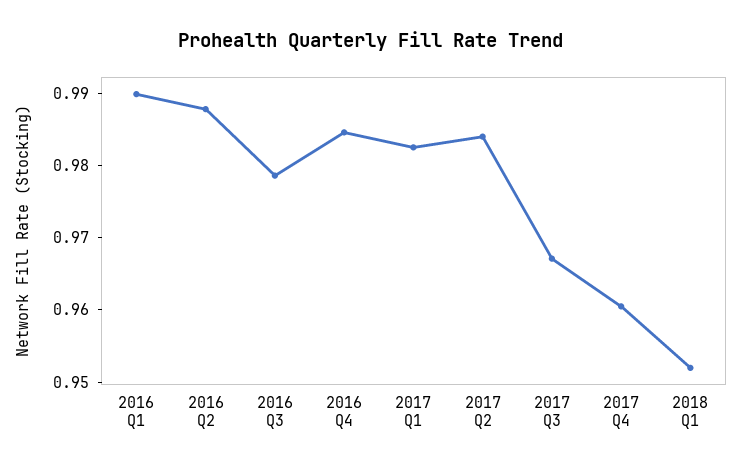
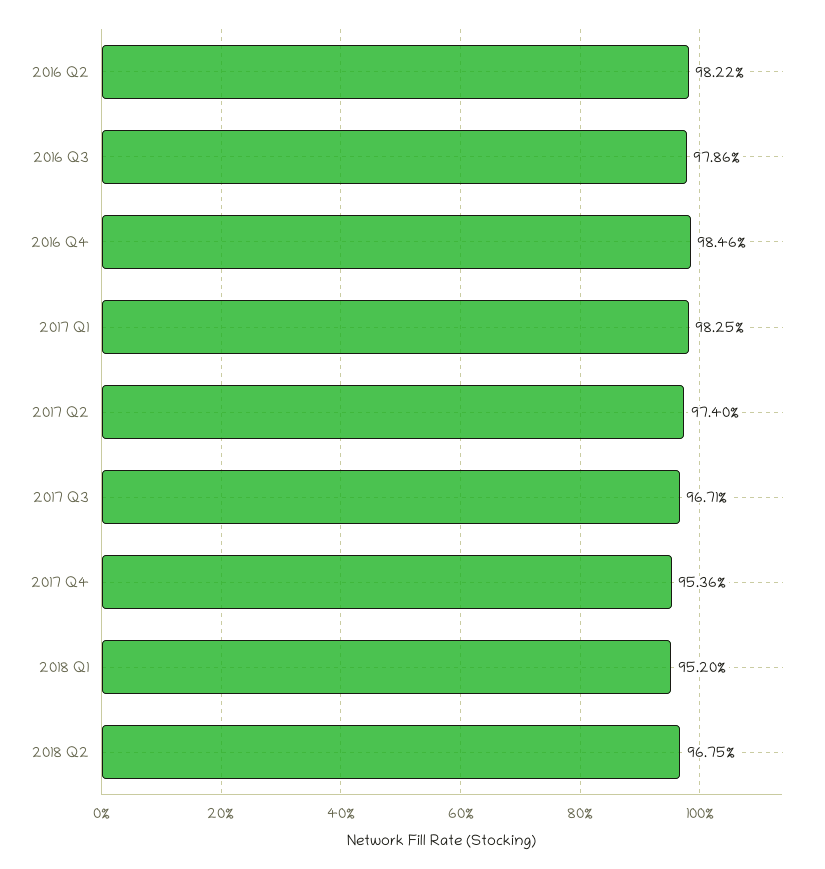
2016 Q1: 0.99 -> none
2016 Q2: 0.988 -> 0.9822
2017 Q2: 0.984 -> 0.974
2017 Q4: 0.96 -> 0.9536
2018 Q2: none -> 0.9675

